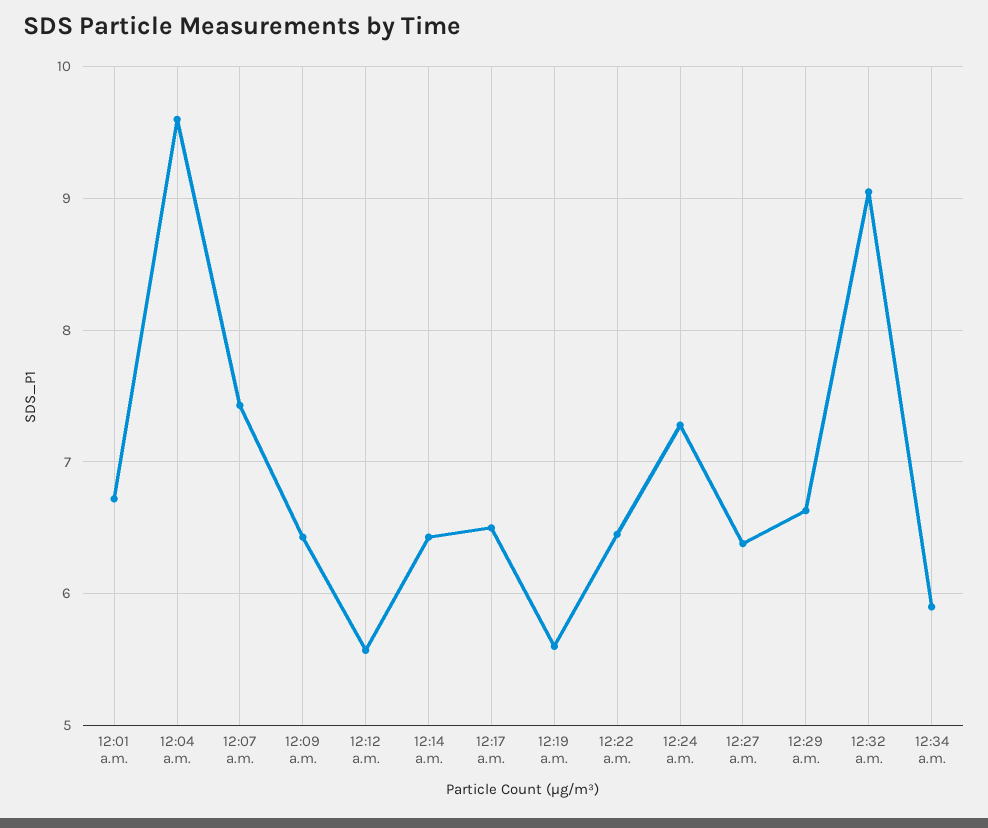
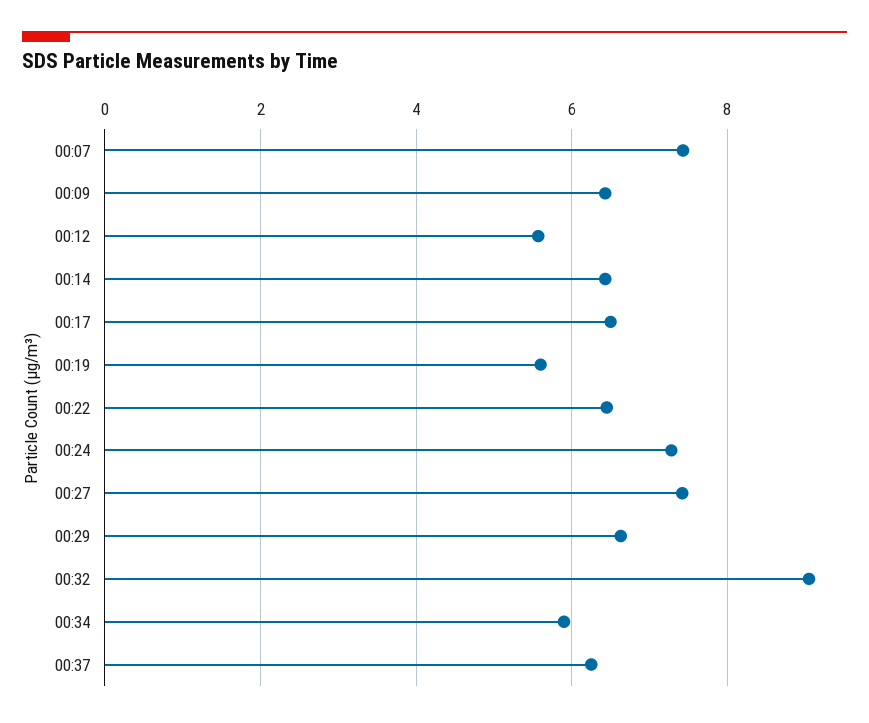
12:01 a.m.: 6.7 -> none
12:04 a.m.: 9.6 -> none
12:27 a.m.: 6.4 -> 7.4
00:37: none -> 6.2

